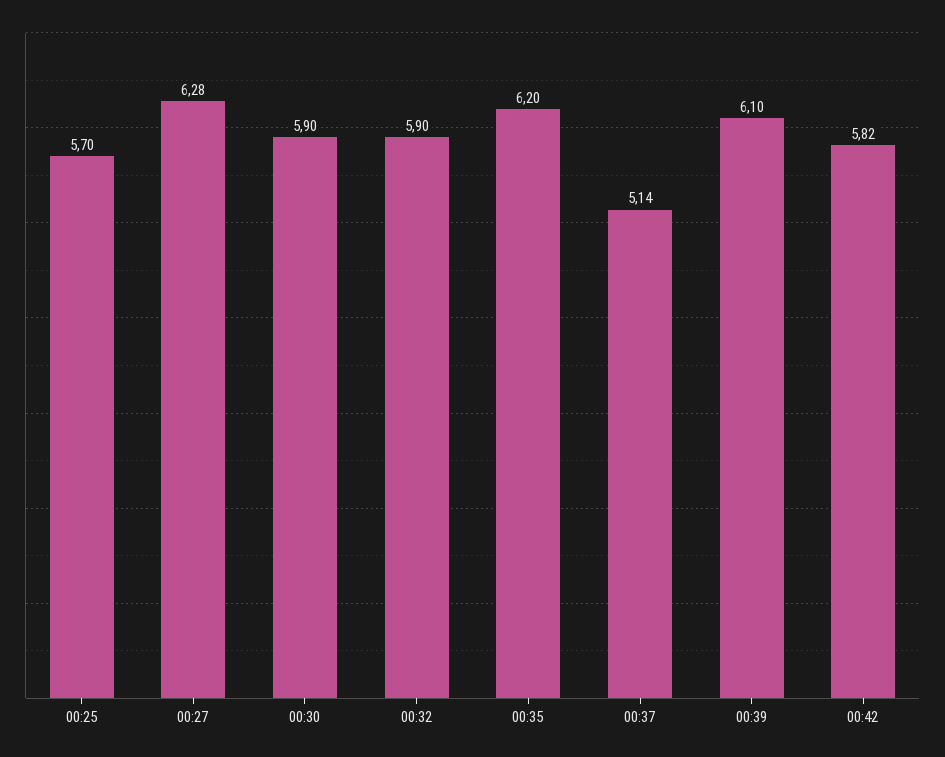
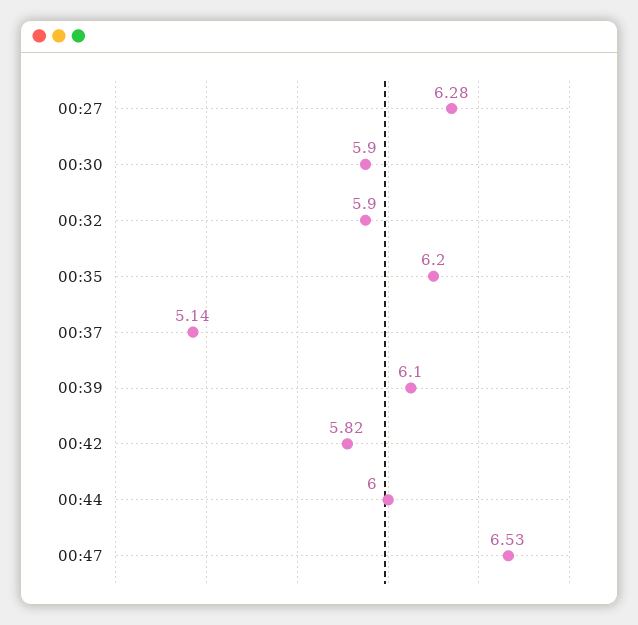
00:25: 5.7 -> none
00:44: none -> 6
00:47: none -> 6.53

